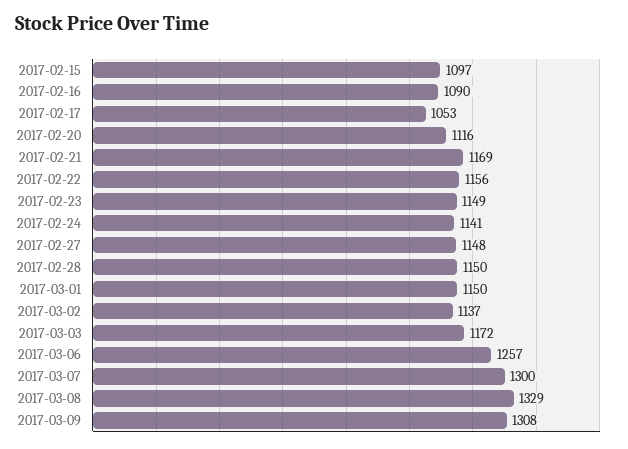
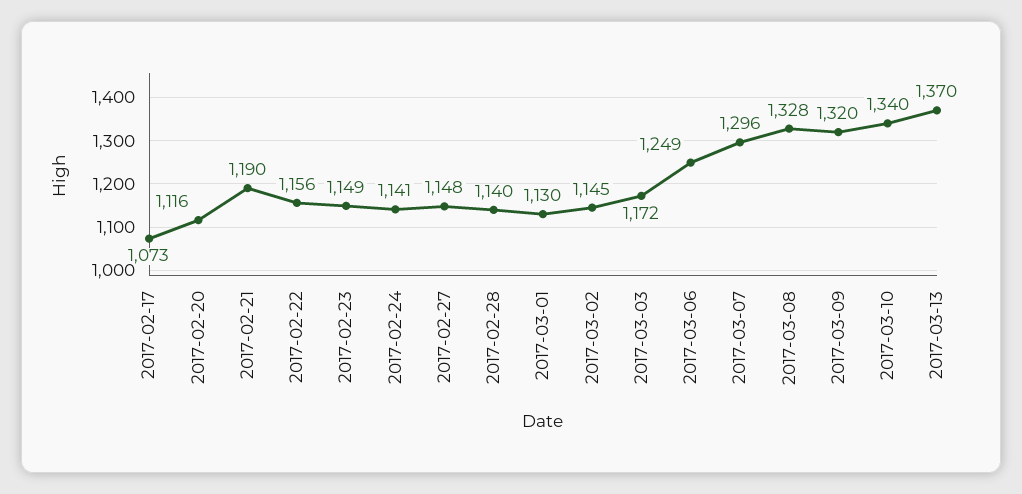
2017-02-15: 1097 -> none
2017-02-16: 1090 -> none
2017-02-17: 1053 -> 1073
2017-02-21: 1169 -> 1190
2017-02-28: 1150 -> 1140
2017-03-01: 1150 -> 1130
2017-03-02: 1137 -> 1145
2017-03-06: 1257 -> 1249
2017-03-07: 1300 -> 1296
2017-03-08: 1329 -> 1328
2017-03-09: 1308 -> 1320
2017-03-10: none -> 1340
2017-03-13: none -> 1370

